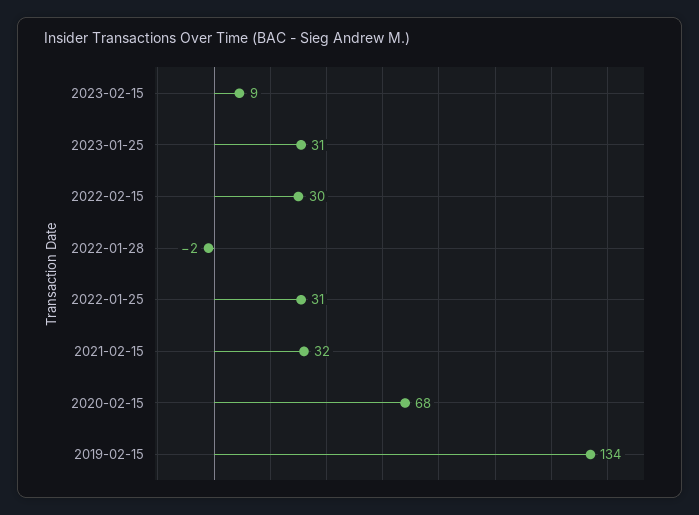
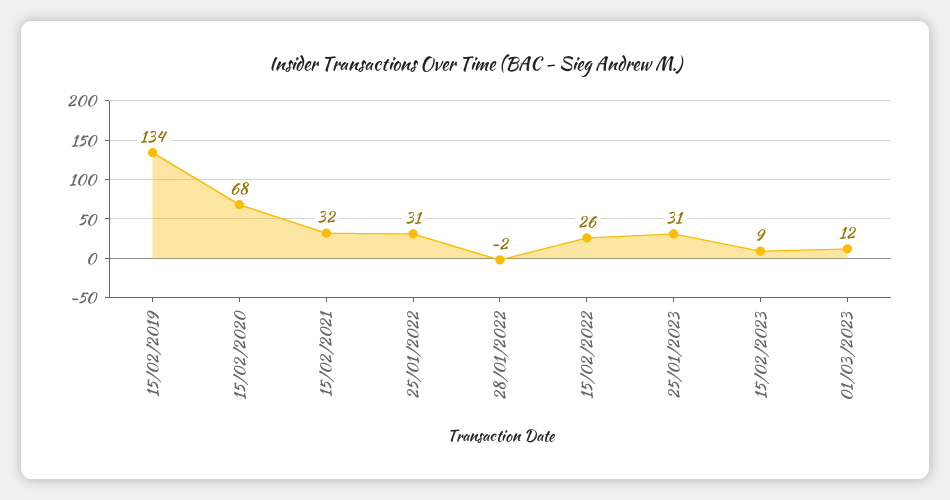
2022-02-15: 30 -> 26
01/03/2023: none -> 12

